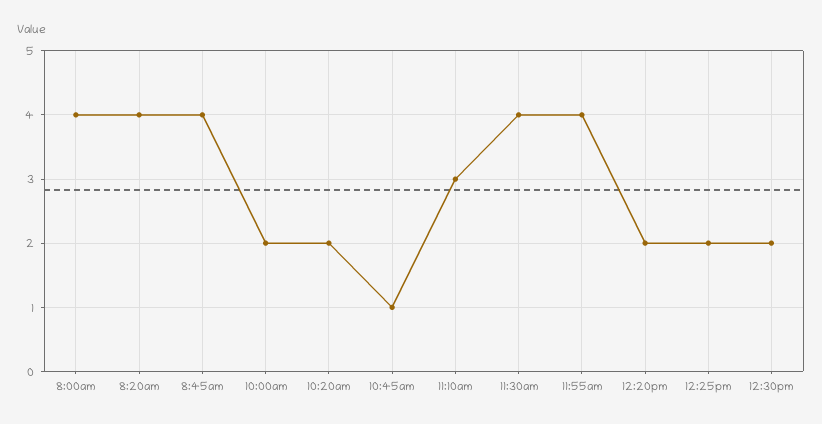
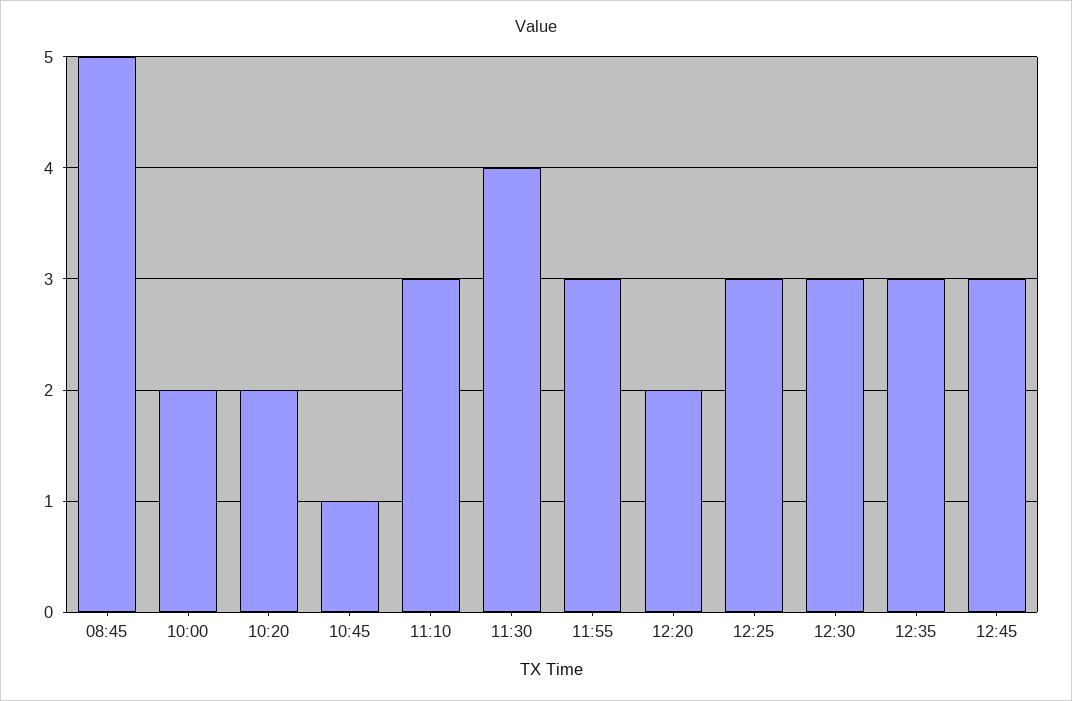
8:00am: 4 -> none
8:20am: 4 -> none
8:45am: 4 -> 5
11:55am: 4 -> 3
12:25pm: 2 -> 3
12:30pm: 2 -> 3
12:35: none -> 3
12:45: none -> 3

